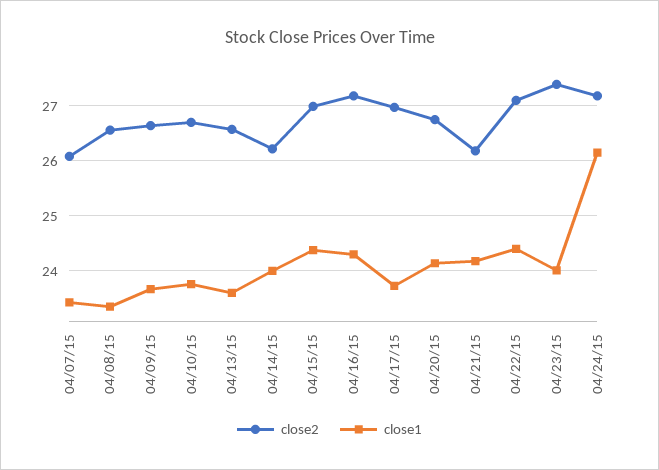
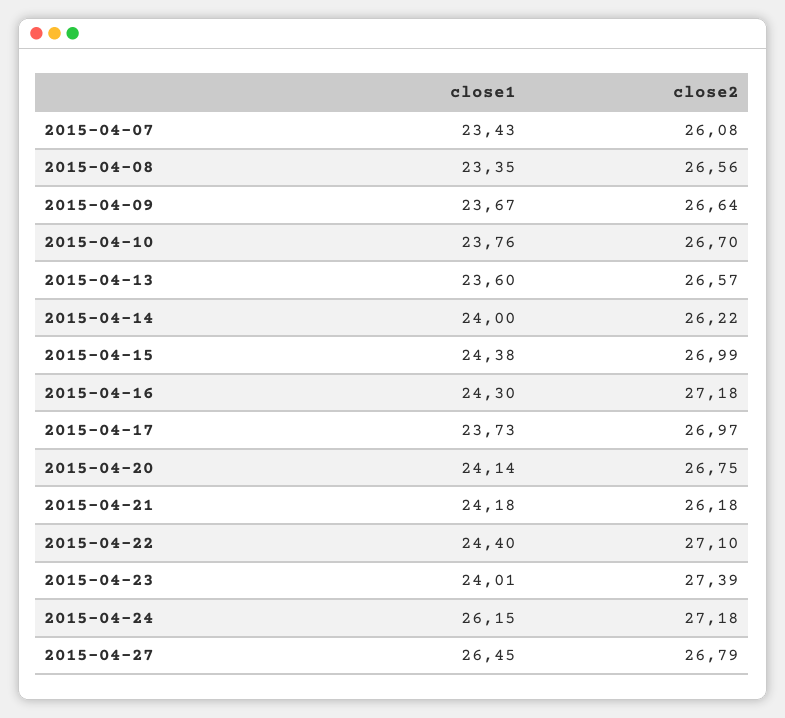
close1, 2015-04-27: none -> 26.45
close2, 2015-04-27: none -> 26.79

